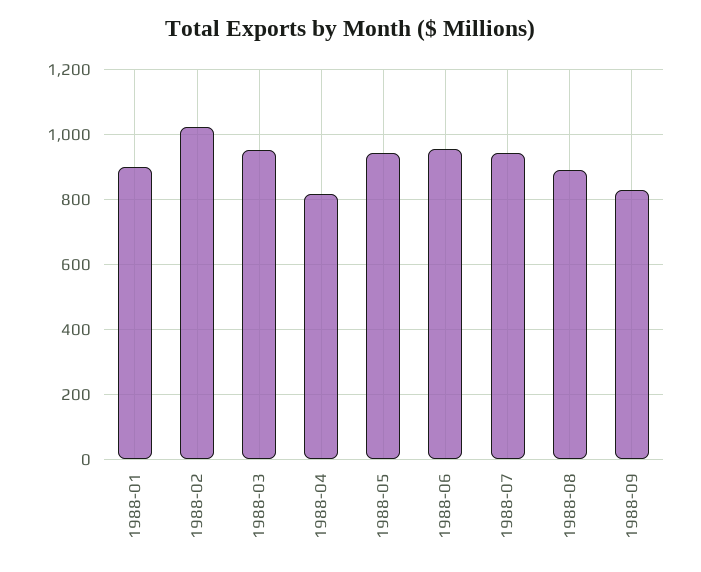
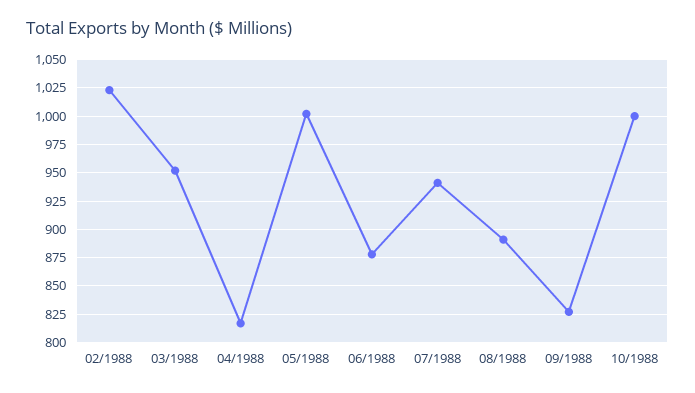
1988-01: 900 -> none
1988-05: 940 -> 1000
1988-06: 960 -> 875
10/1988: none -> 1000

